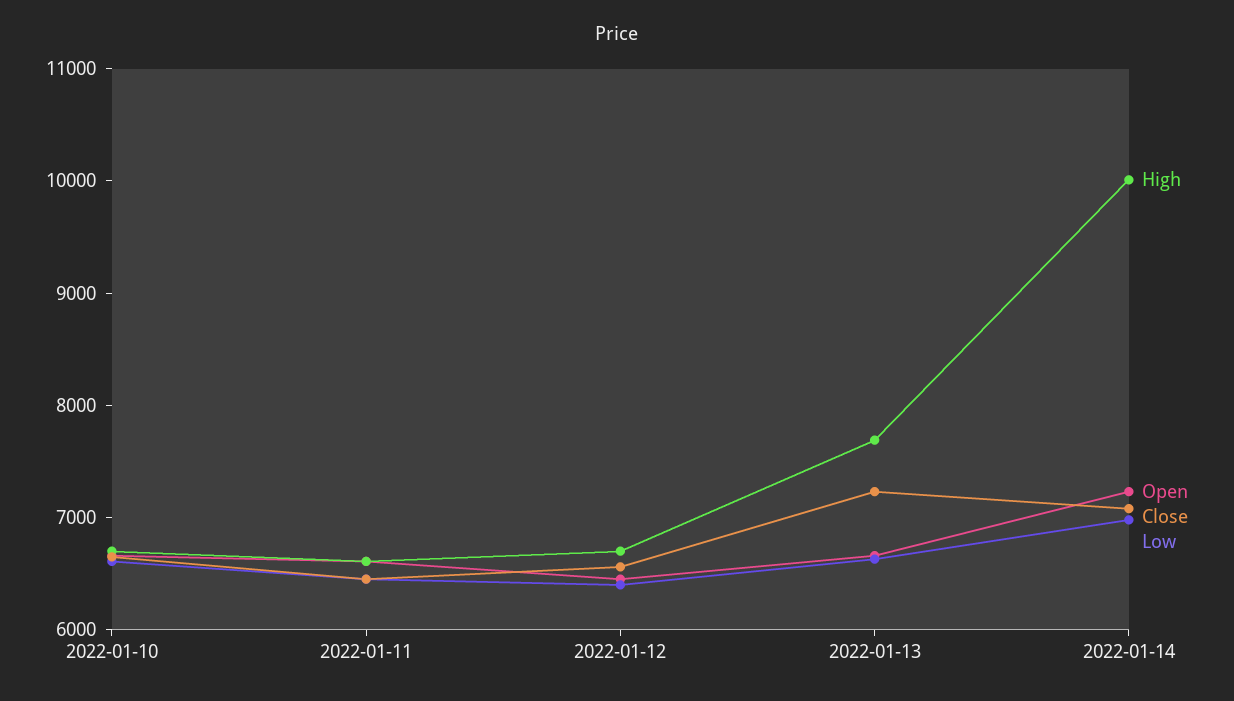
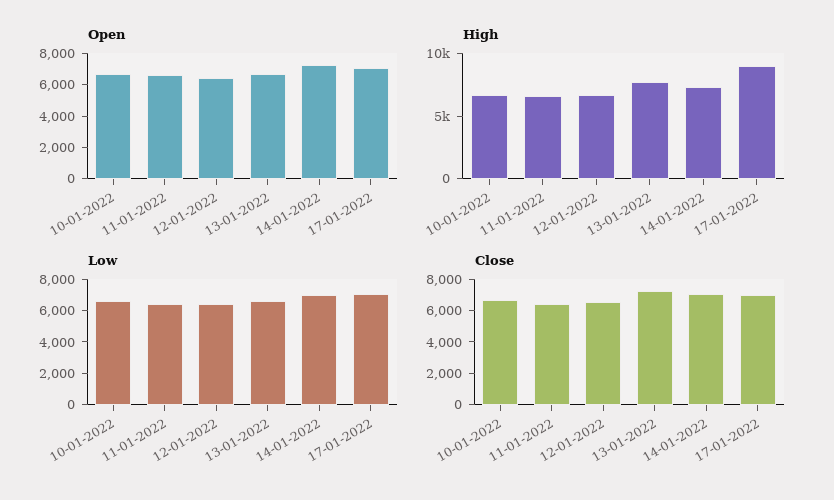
High, 2022-01-14: 10000 -> 7000
Open, 17-01-2022: none -> 7000
High, 17-01-2022: none -> 9000
Low, 17-01-2022: none -> 7000
Close, 17-01-2022: none -> 7000

